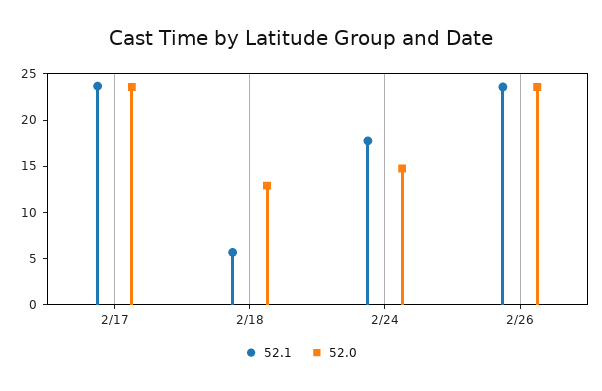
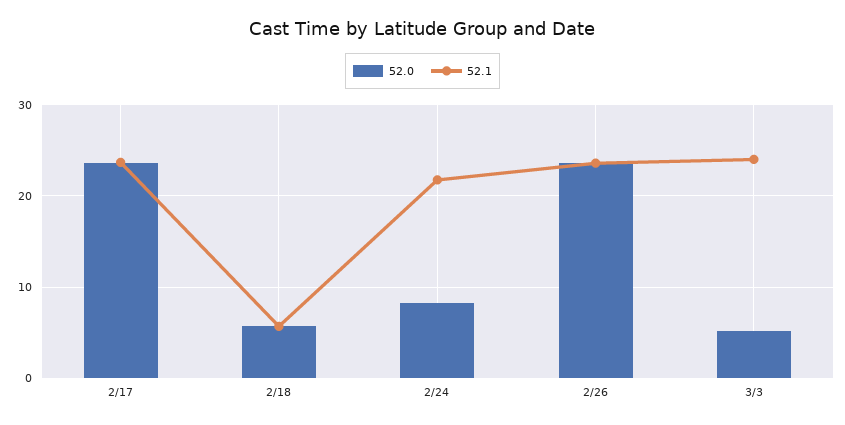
52.0, 2/18: 13 -> 6
52.1, 2/24: 18 -> 22
52.0, 2/24: 15 -> 8
52.0, 3/3: none -> 5
52.1, 3/3: none -> 24

